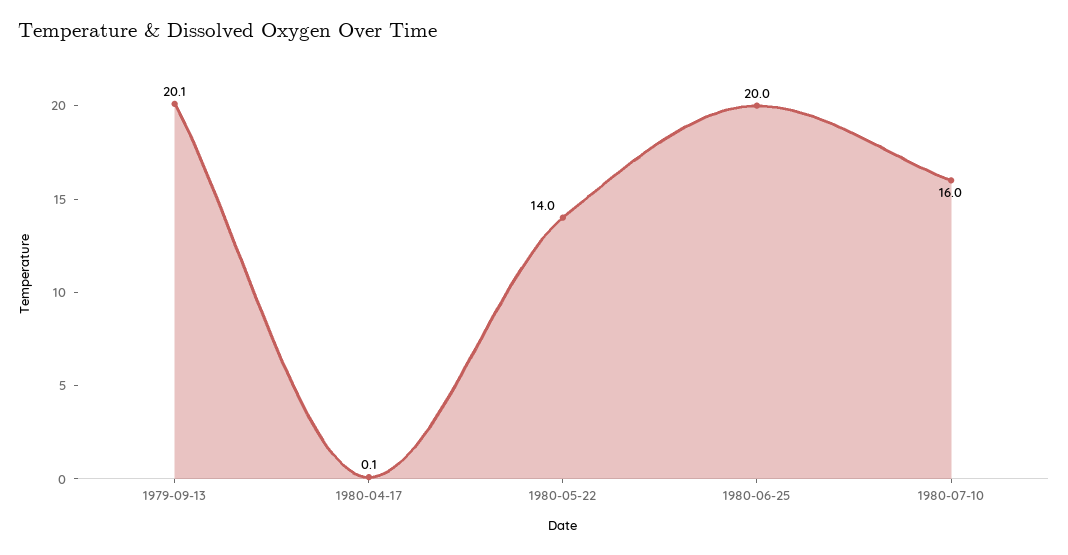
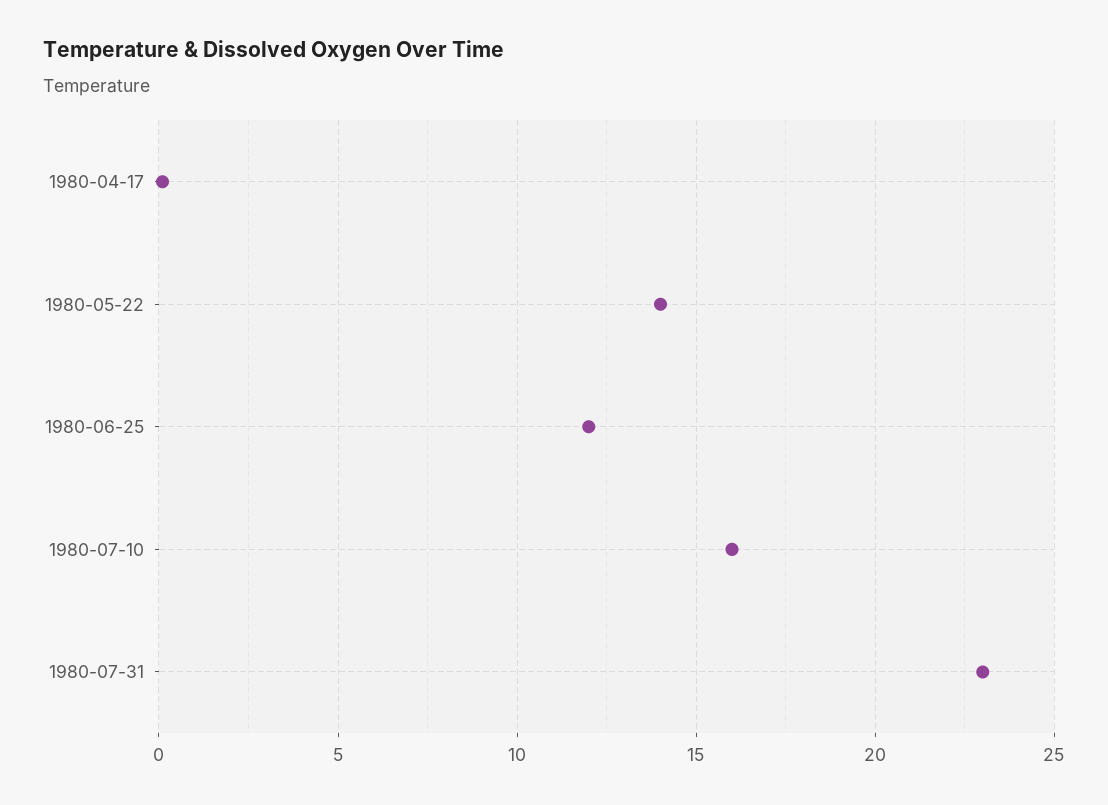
1979-09-13: 20.1 -> none
1980-06-25: 20 -> 12
1980-07-31: none -> 23

